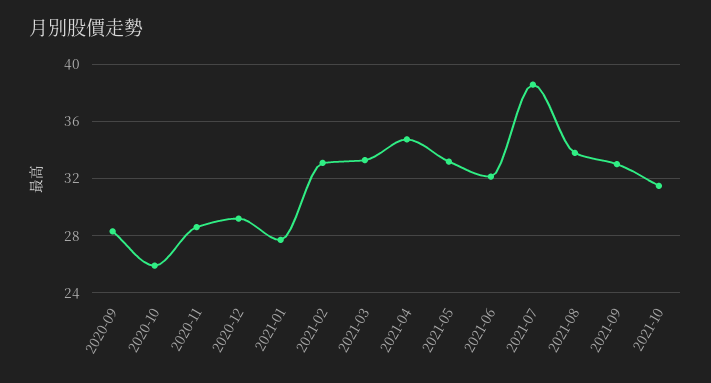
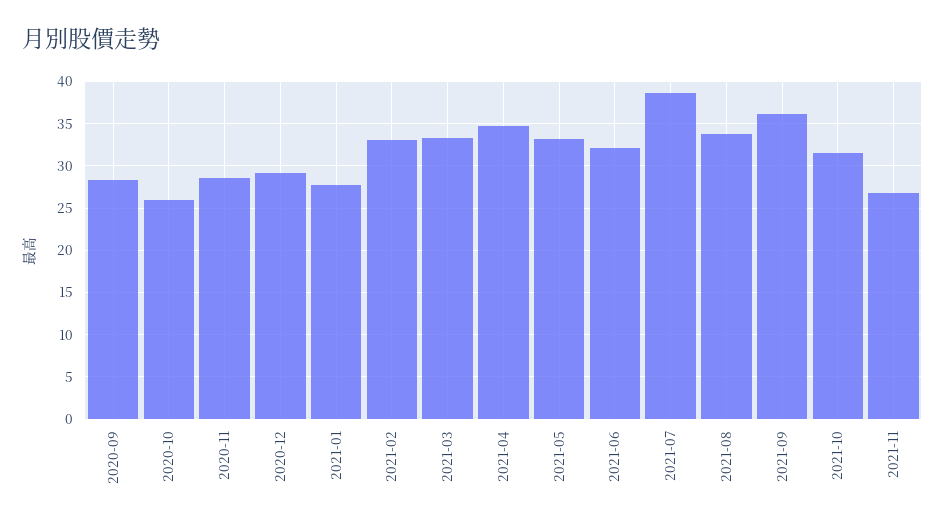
2021-09: 33 -> 36
2021-11: none -> 27

